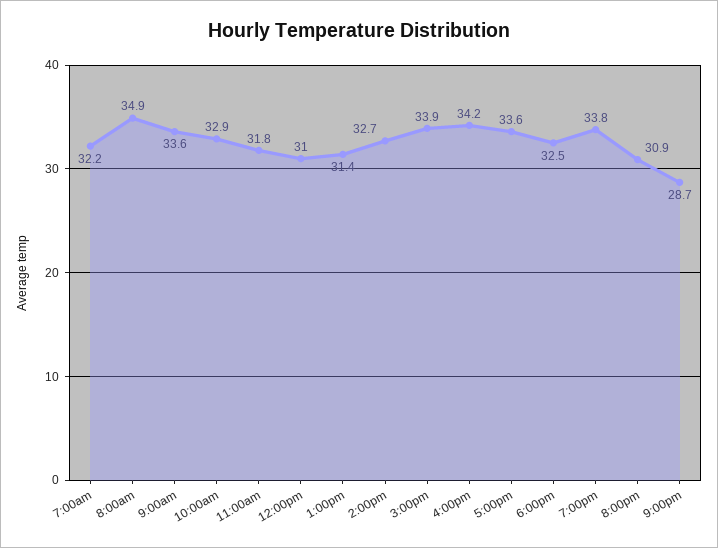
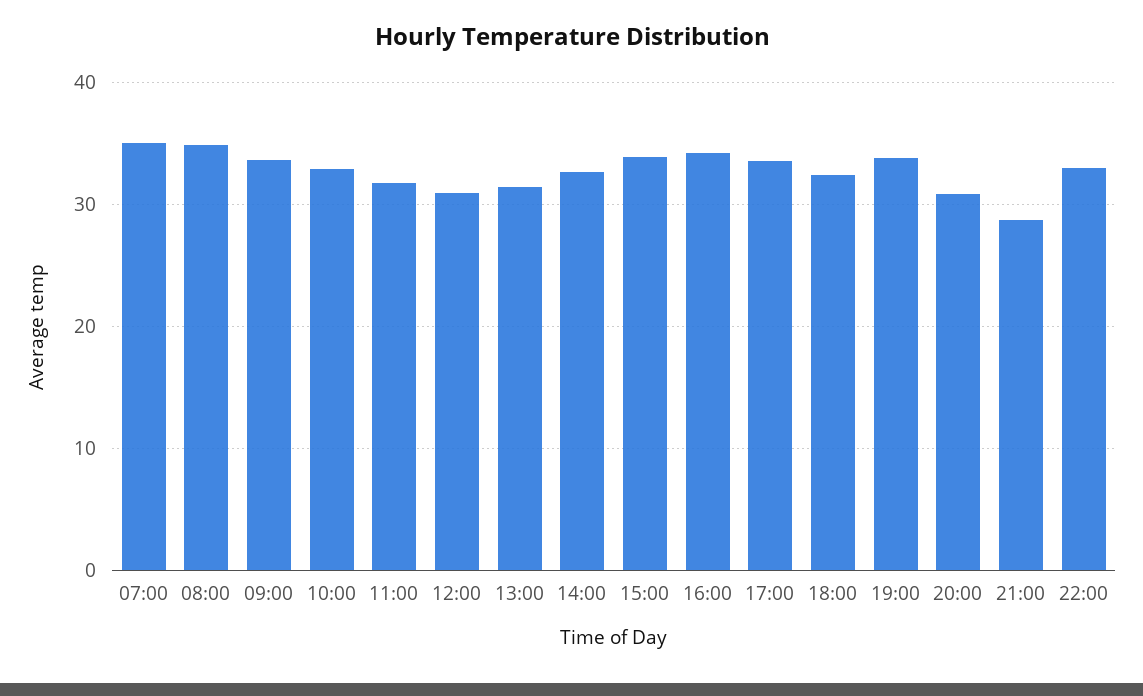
7:00am: 32.2 -> 35
22:00: none -> 33

